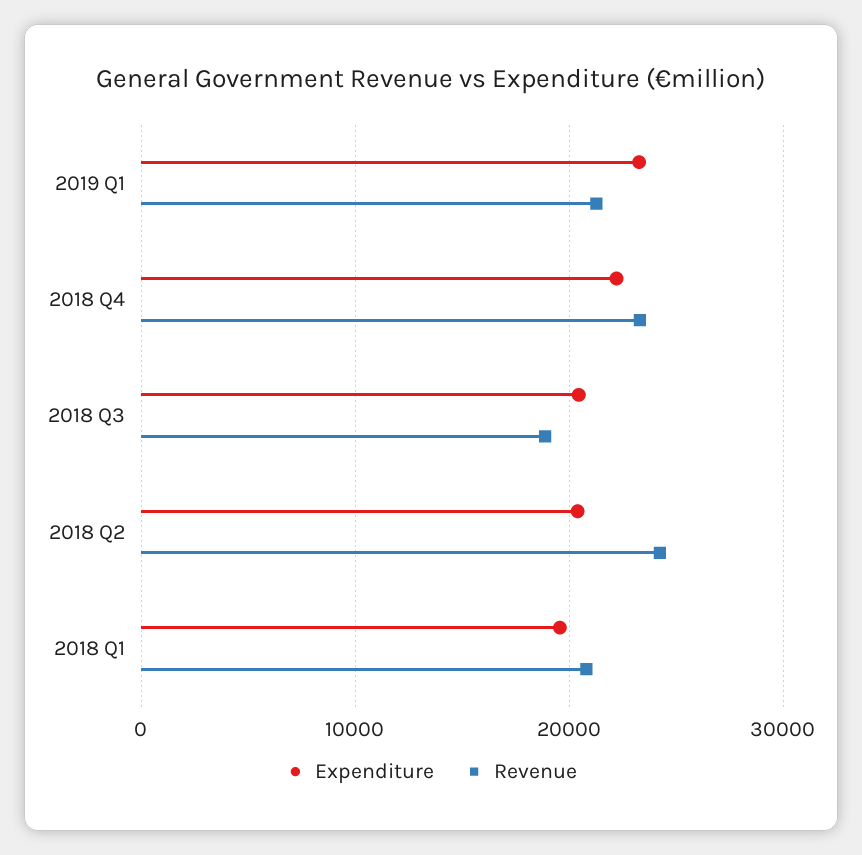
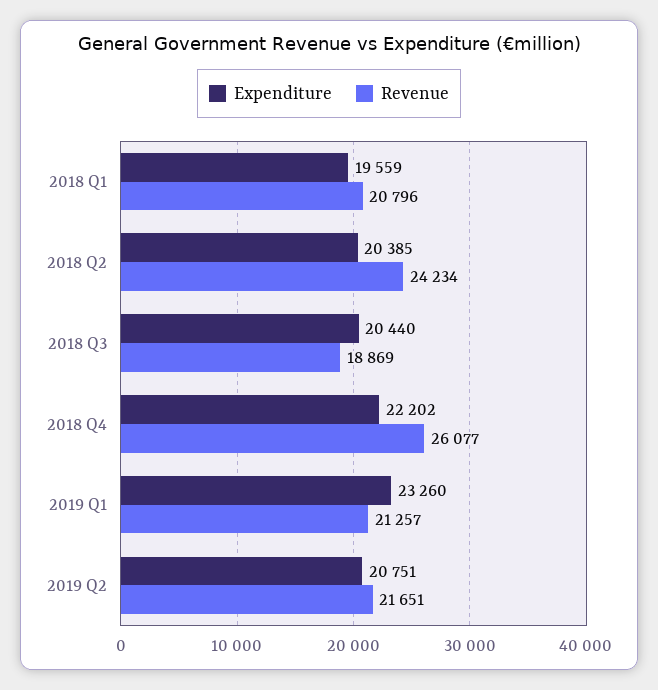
Revenue, 2018 Q4: 23000 -> 26077
Expenditure, 2019 Q2: none -> 20751
Revenue, 2019 Q2: none -> 21651

